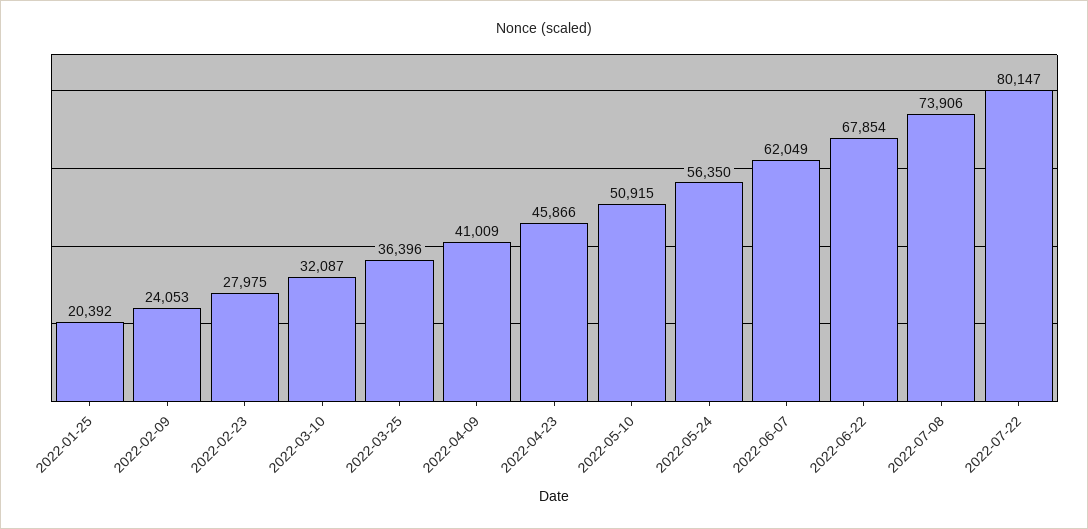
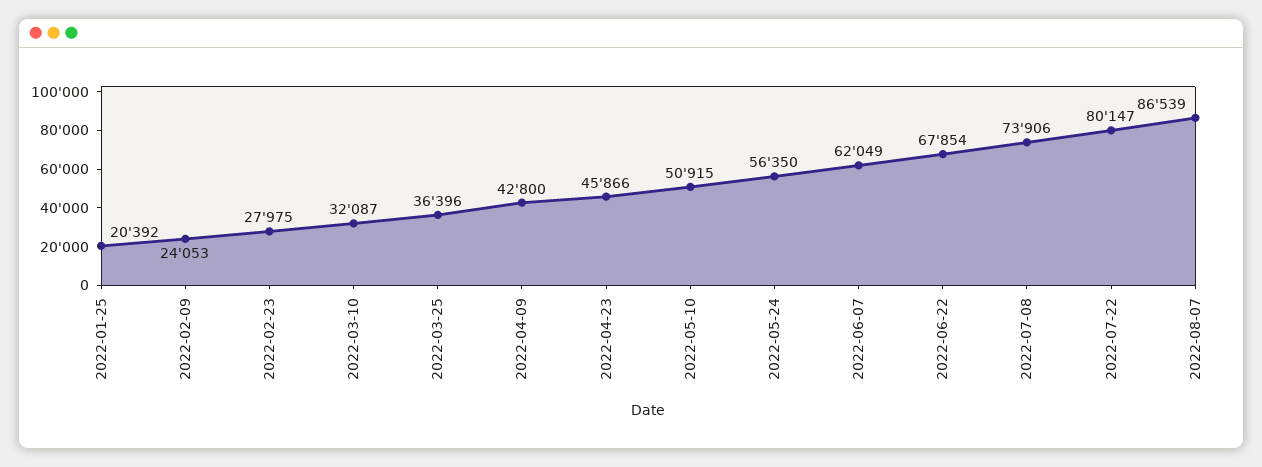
2022-04-09: 41009 -> 42800
2022-08-07: none -> 86539

